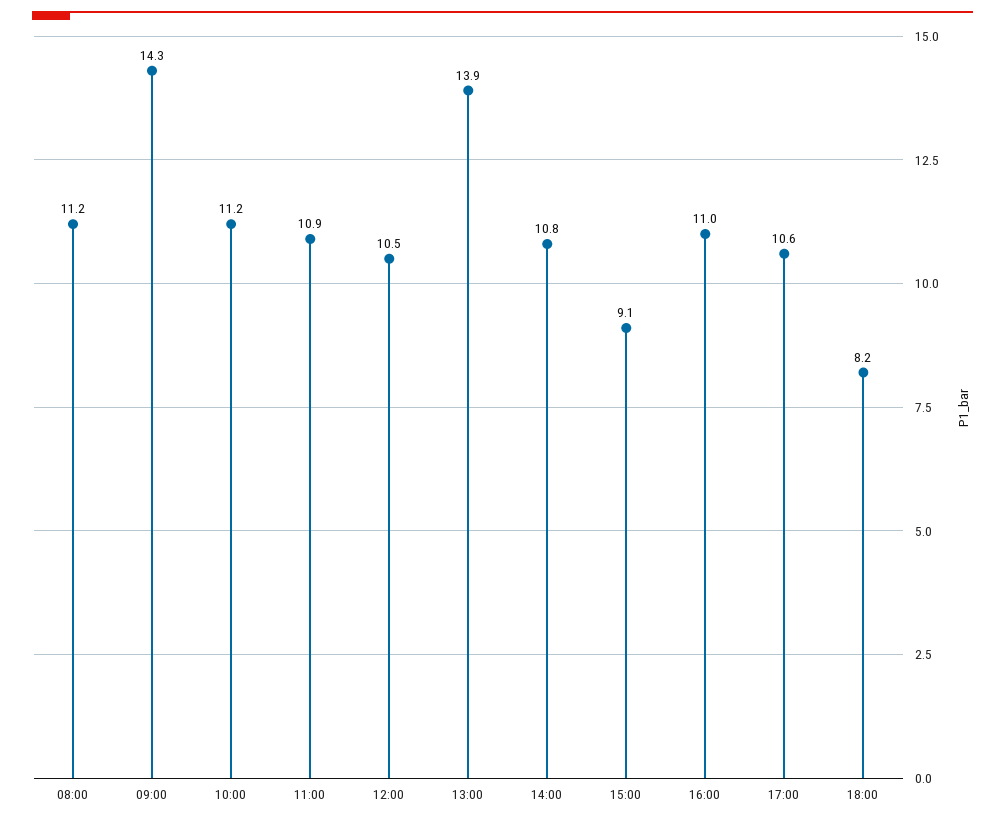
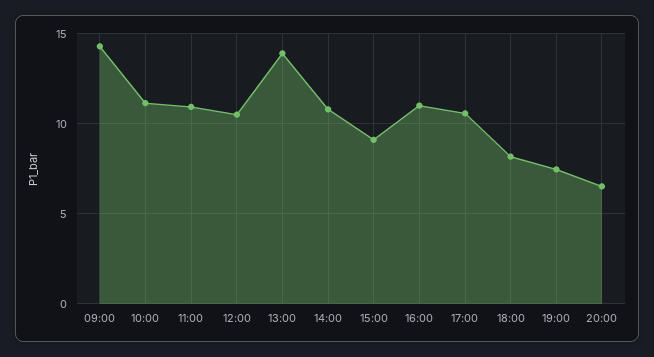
08:00: 11.2 -> none
19:00: none -> 7.5
20:00: none -> 6.5

